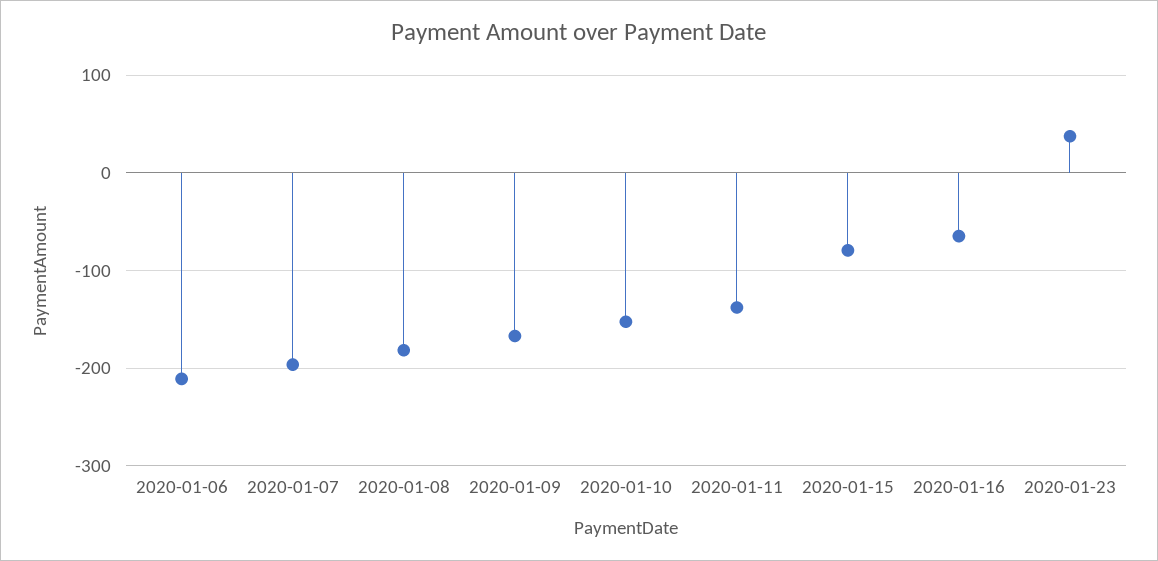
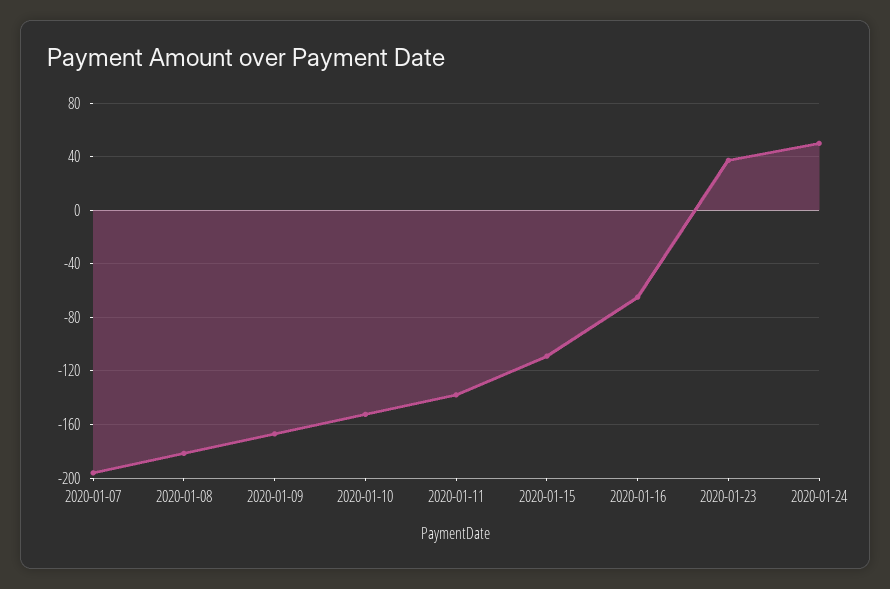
2020-01-06: -210 -> none
2020-01-15: -80 -> -110
2020-01-24: none -> 50

